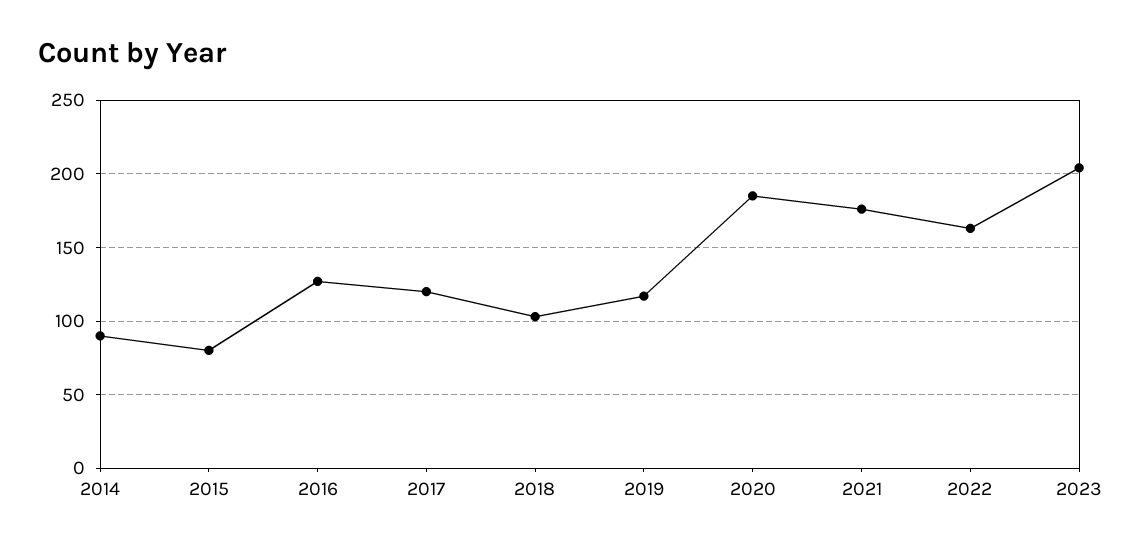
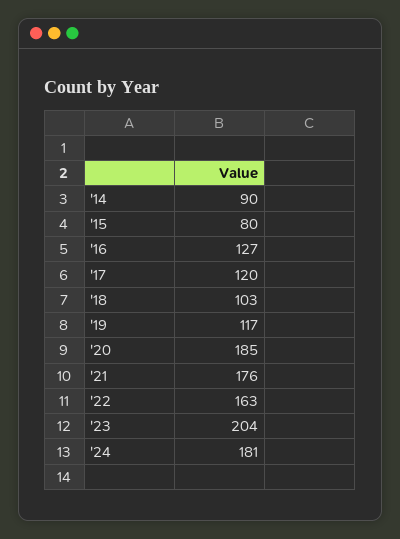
'24: none -> 181

